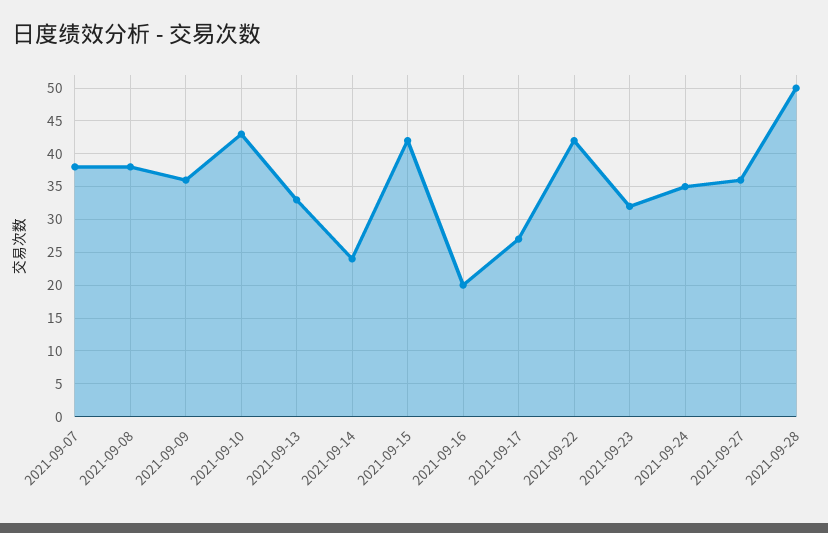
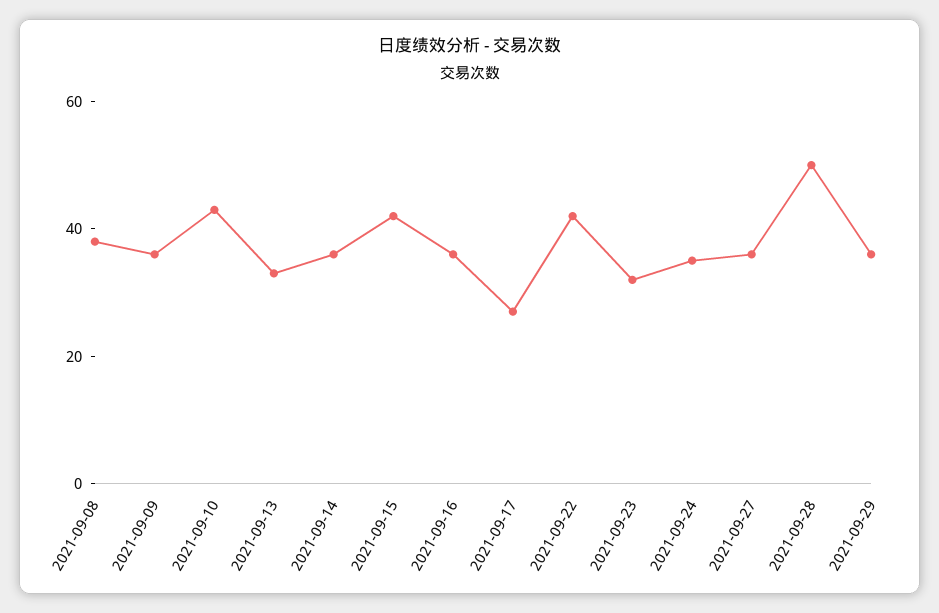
2021-09-07: 38 -> none
2021-09-14: 24 -> 35
2021-09-16: 20 -> 35
2021-09-29: none -> 35

